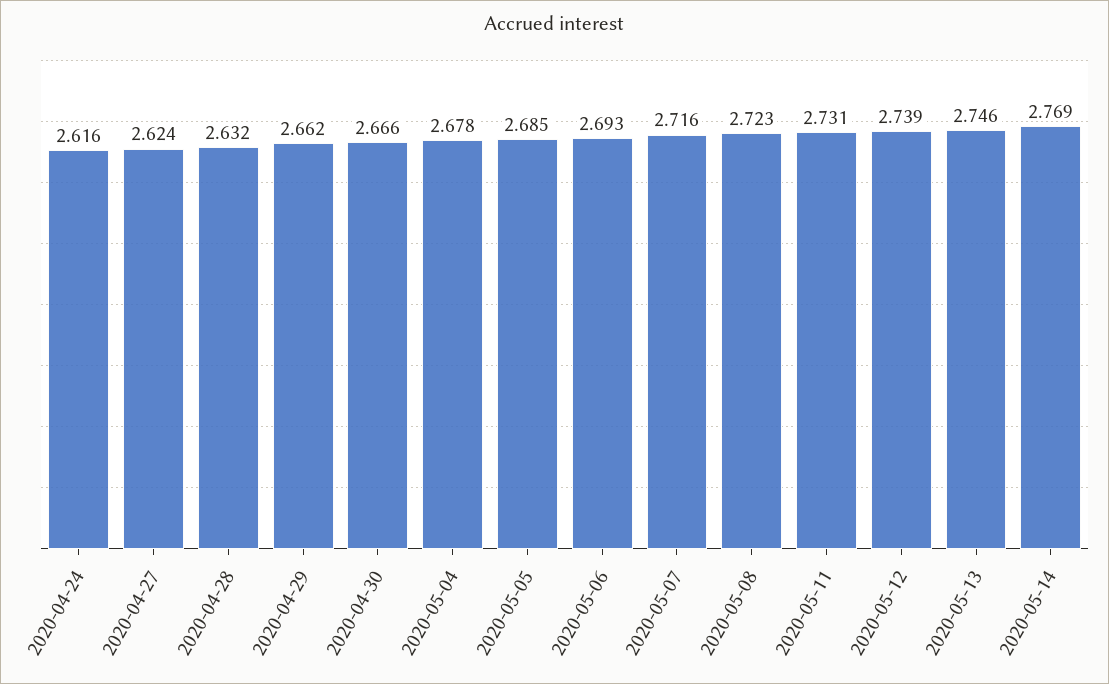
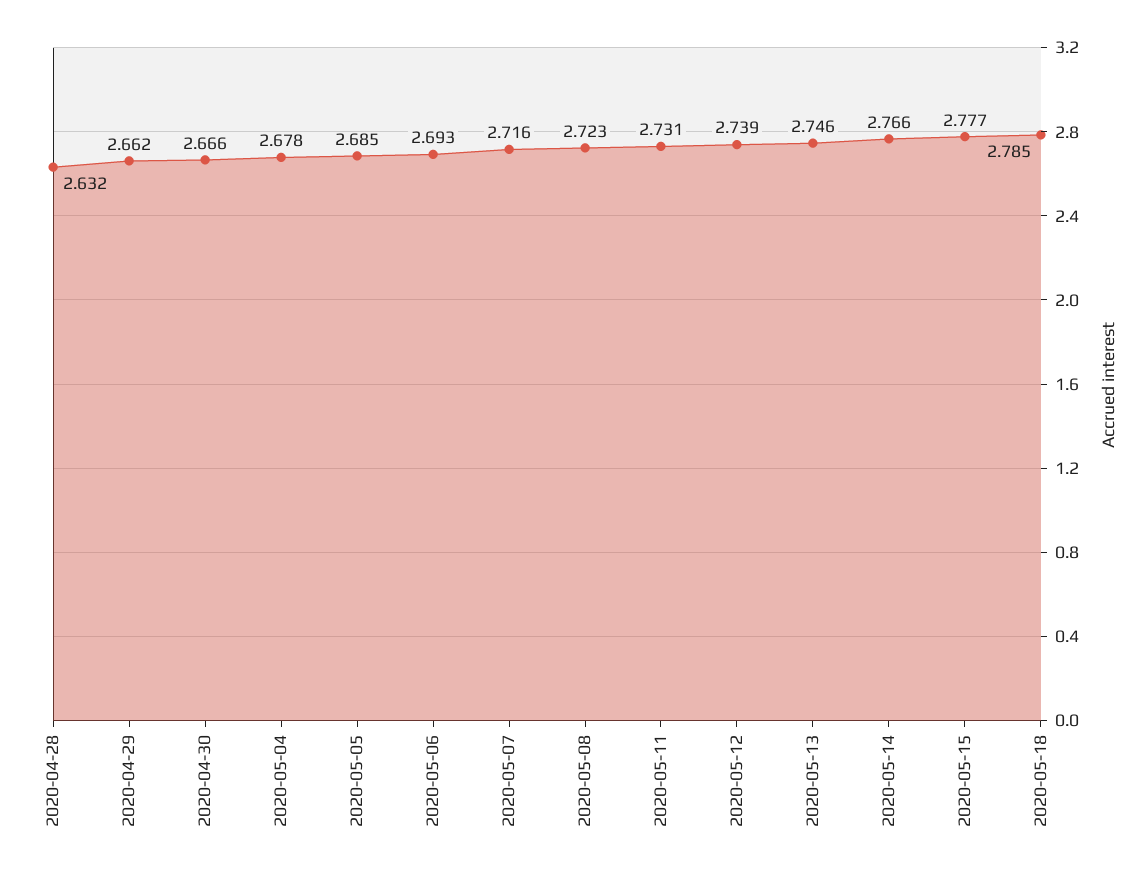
2020-04-24: 2.616 -> none
2020-04-27: 2.624 -> none
2020-05-14: 2.769 -> 2.766
2020-05-15: none -> 2.777
2020-05-18: none -> 2.785

